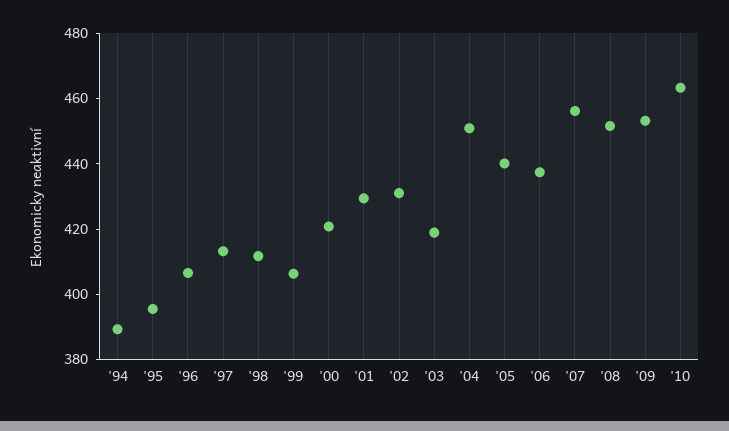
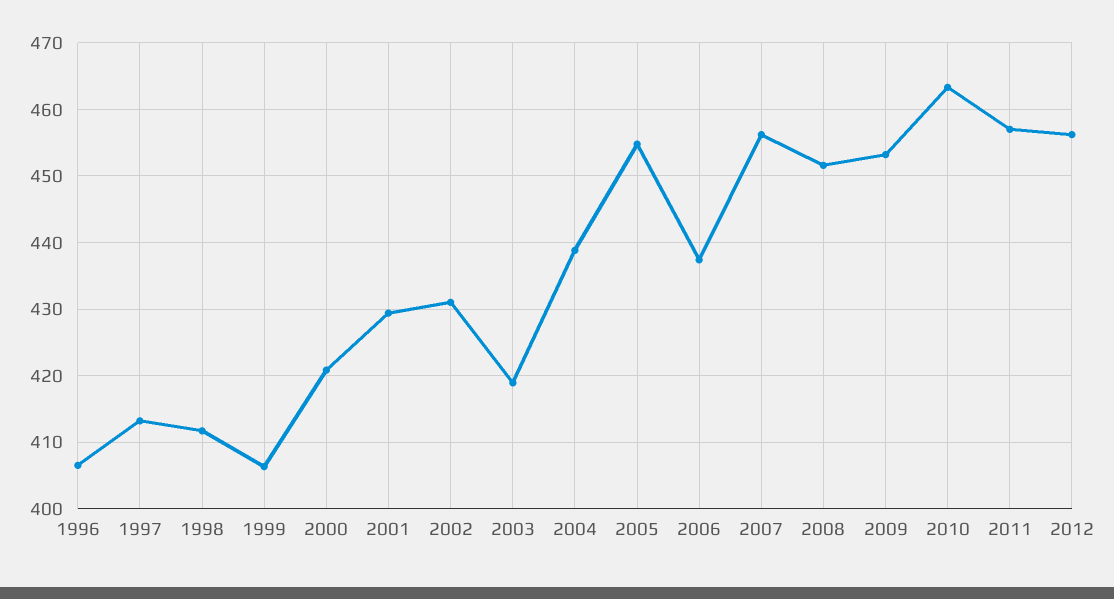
'94: 390 -> none
'95: 395 -> none
'04: 450 -> 439
'05: 440 -> 455
2011: none -> 457
2012: none -> 456

